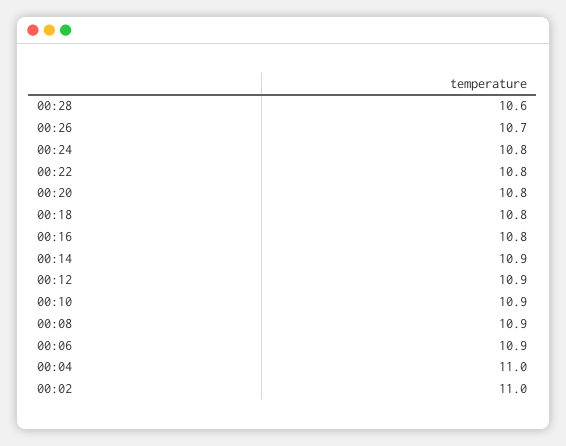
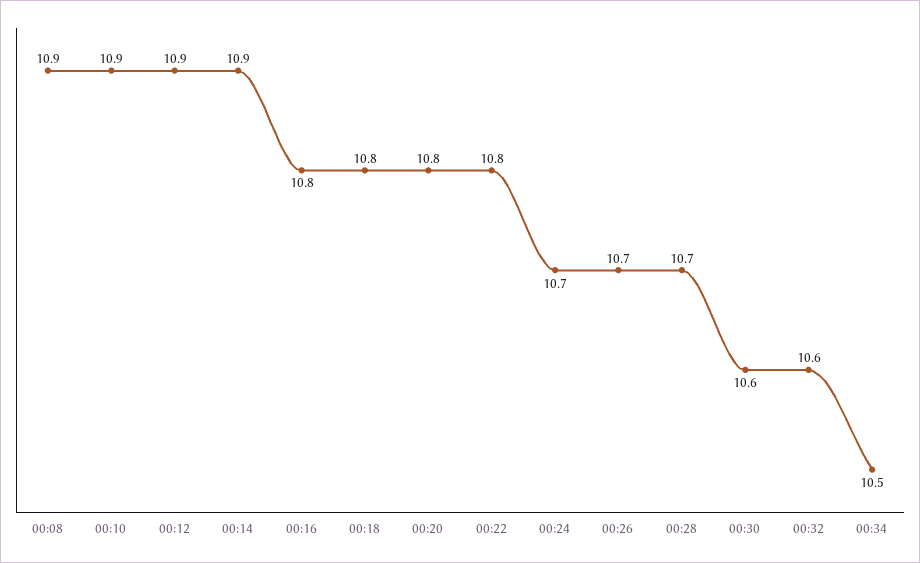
00:28: 10.6 -> 10.7
00:24: 10.8 -> 10.7
00:06: 10.9 -> none
00:04: 11 -> none
00:02: 11 -> none
00:30: none -> 10.6
00:32: none -> 10.6
00:34: none -> 10.5

